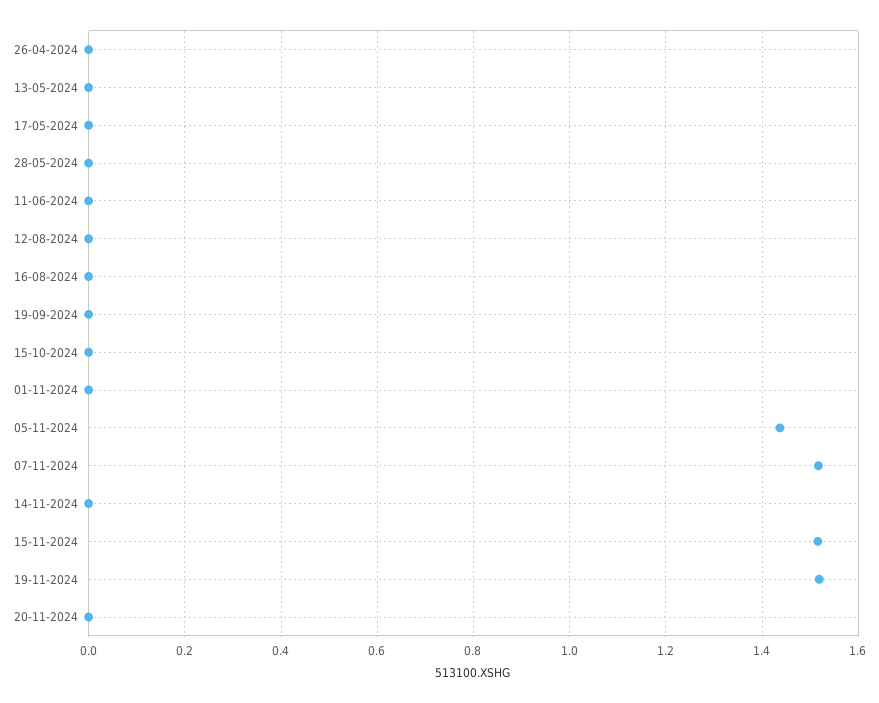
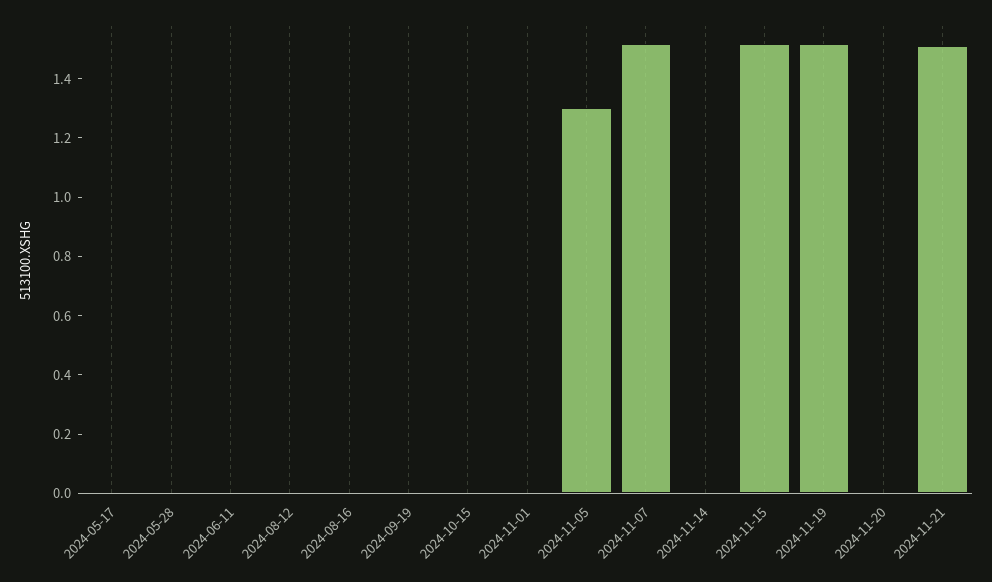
26-04-2024: 0 -> none
13-05-2024: 0 -> none
05-11-2024: 1.44 -> 1.3
2024-11-21: none -> 1.5

